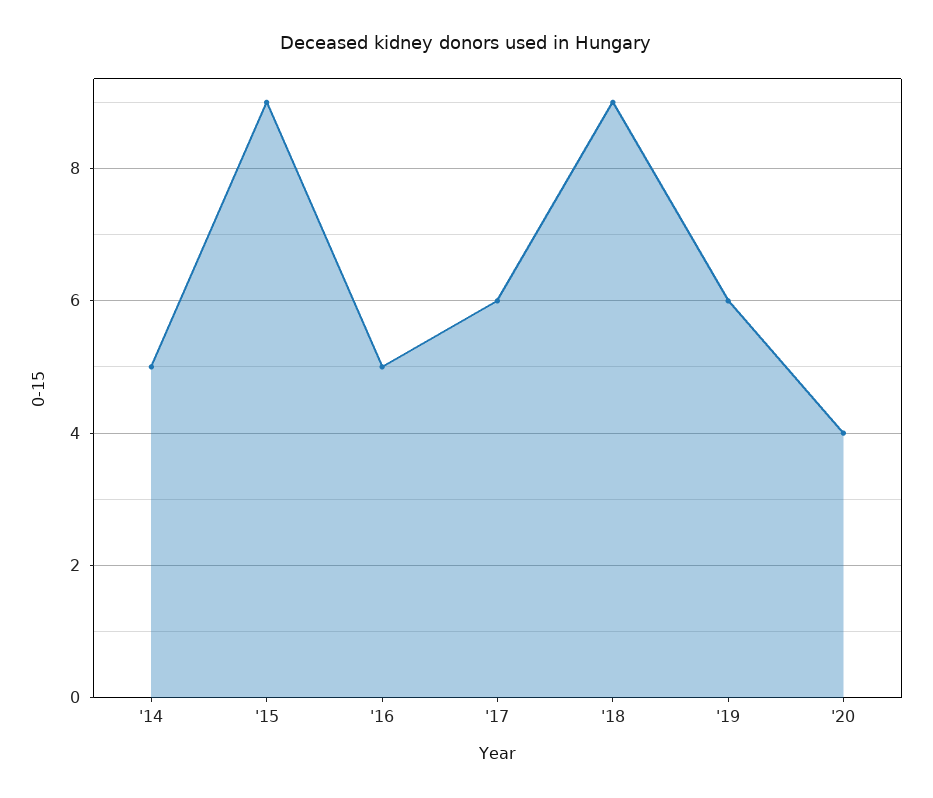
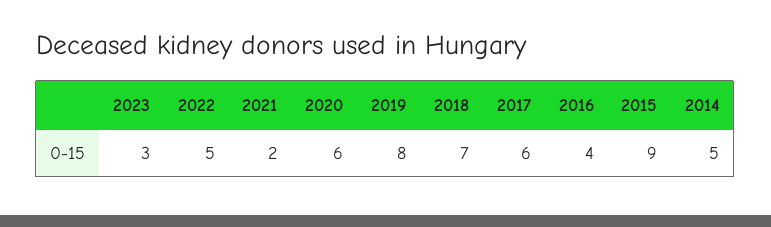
'16: 5 -> 4
'18: 9 -> 7
'19: 6 -> 8
'20: 4 -> 6
2023: none -> 3
2022: none -> 5
2021: none -> 2

